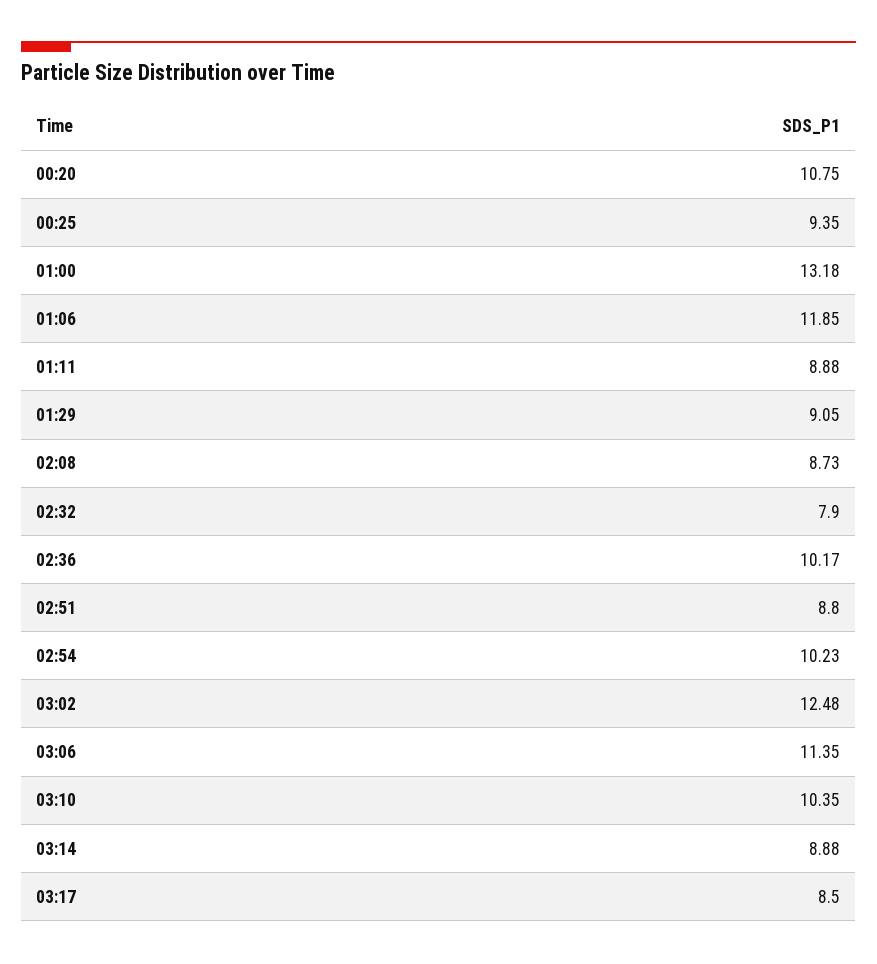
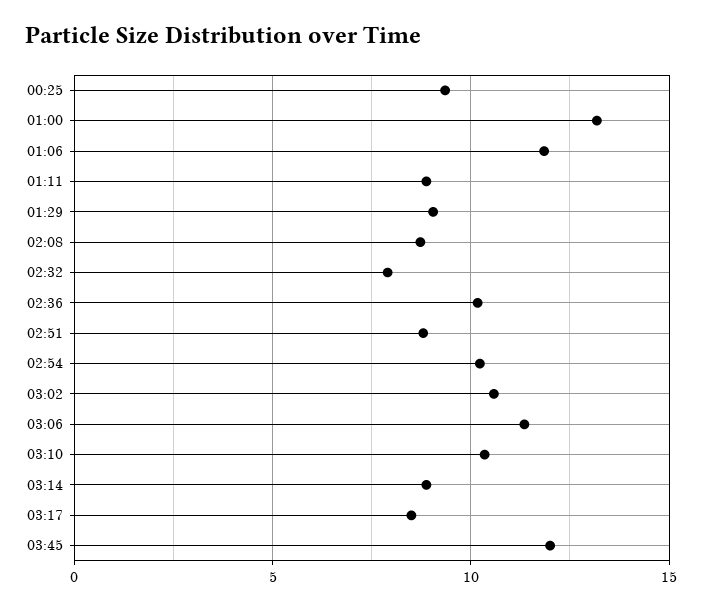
00:20: 10.75 -> none
03:02: 12.48 -> 10.5
03:45: none -> 12

